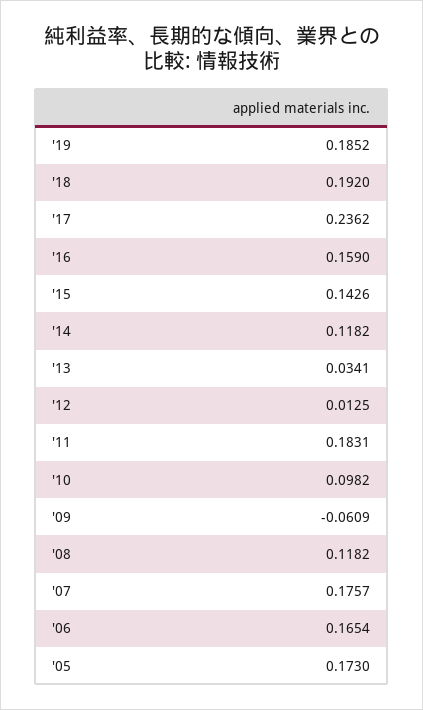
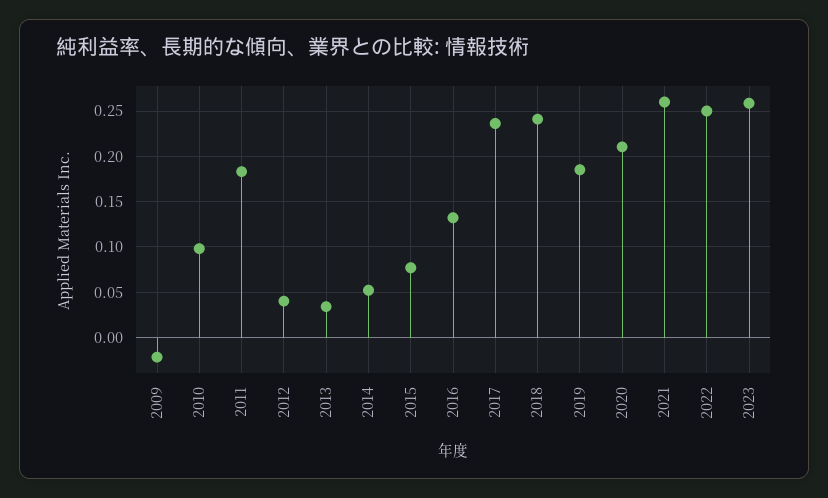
'18: 0.192 -> 0.24
'16: 0.159 -> 0.13
'15: 0.1426 -> 0.08
'14: 0.1182 -> 0.05
'12: 0.0125 -> 0.04
'09: -0.0609 -> -0.02
'08: 0.1182 -> none
'07: 0.1757 -> none
'06: 0.1654 -> none
'05: 0.173 -> none
2020: none -> 0.21
2021: none -> 0.26
2022: none -> 0.25
2023: none -> 0.26

